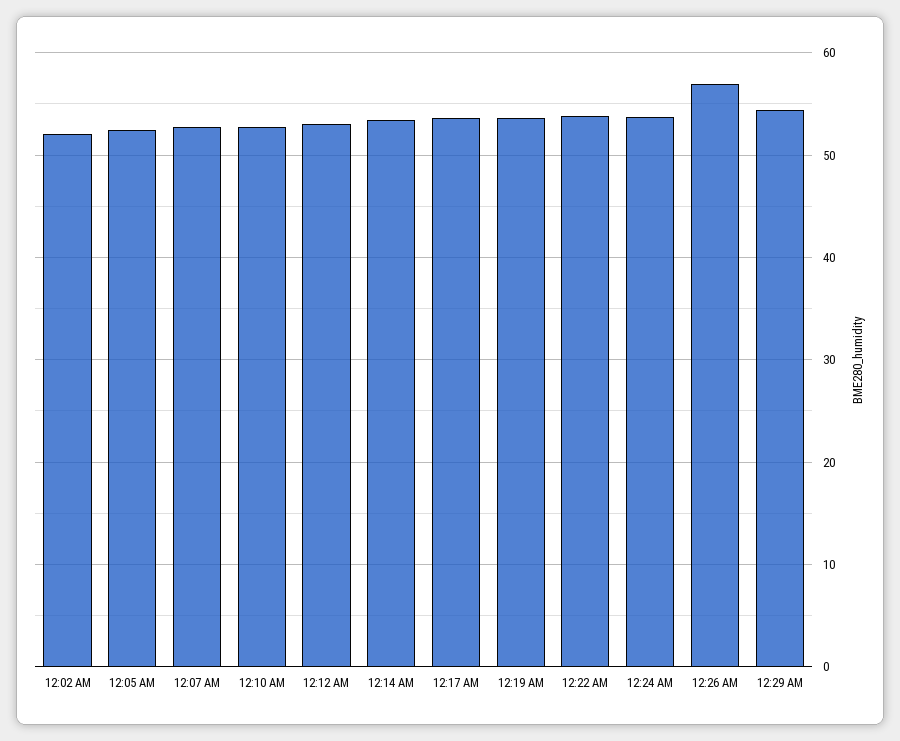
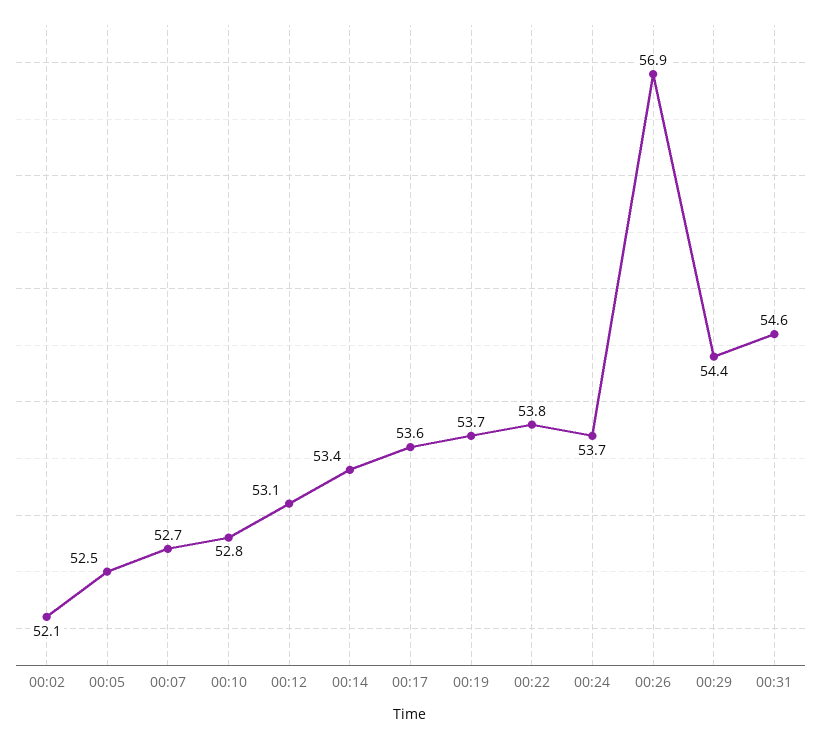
00:31: none -> 54.6

